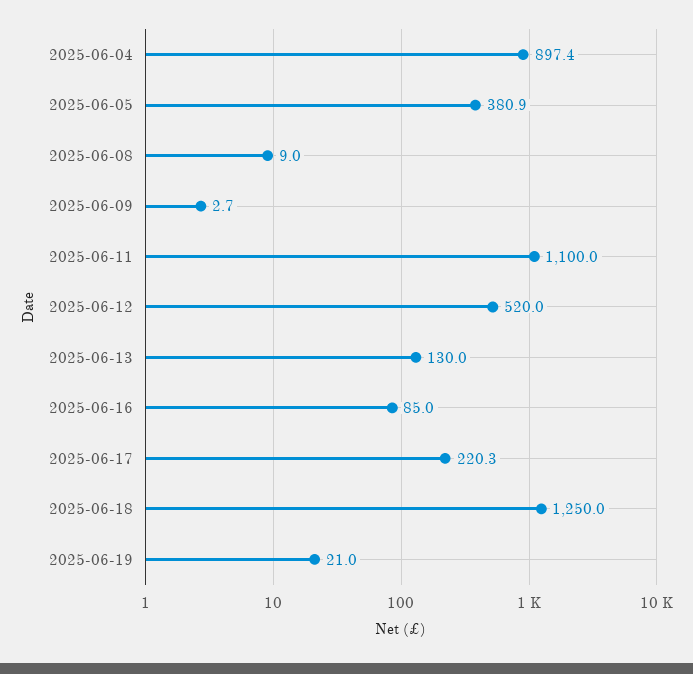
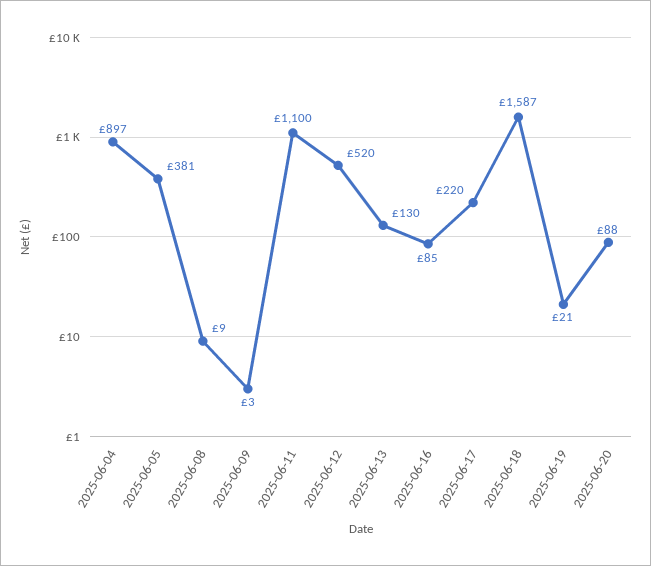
2025-06-18: 1250 -> 1587
2025-06-20: none -> 88

